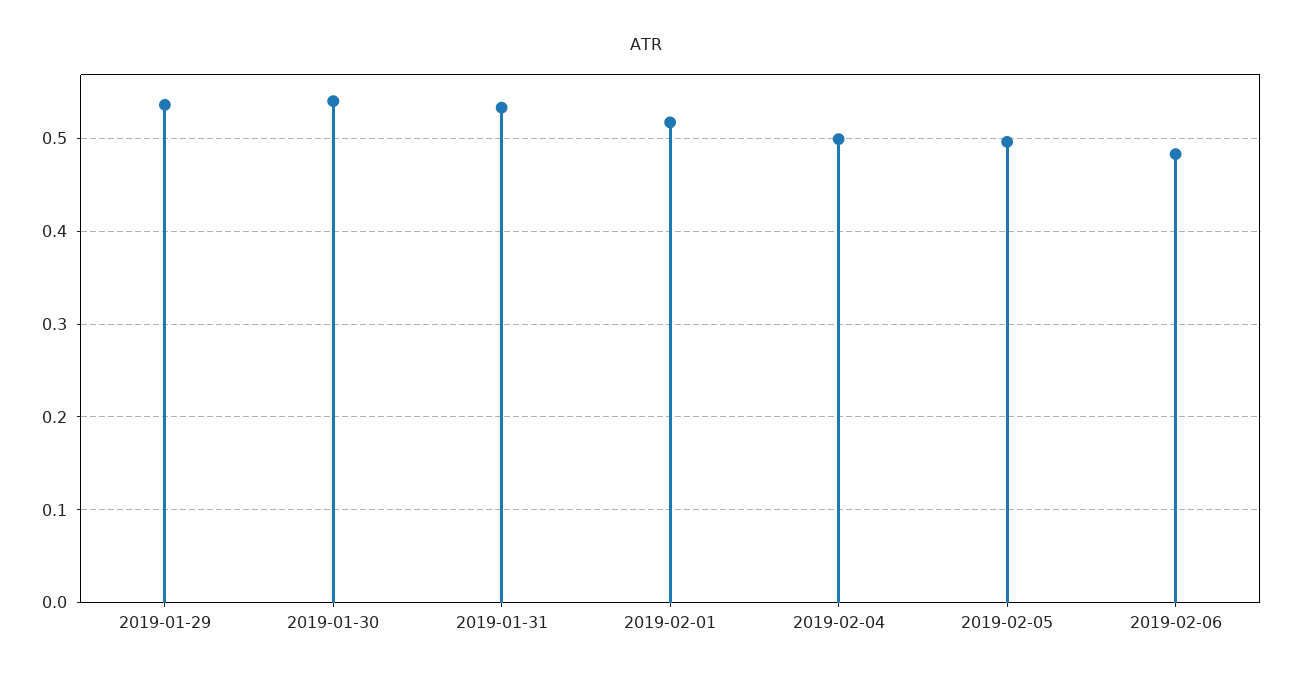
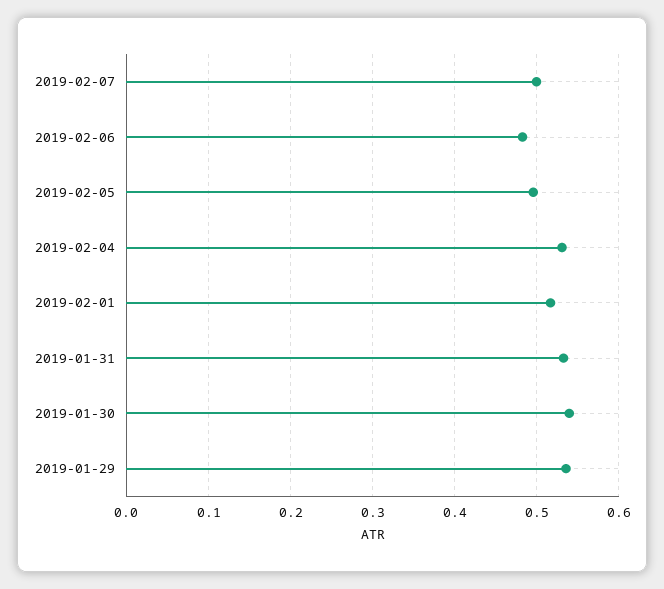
2019-02-04: 0.5 -> 0.53
2019-02-07: none -> 0.5

